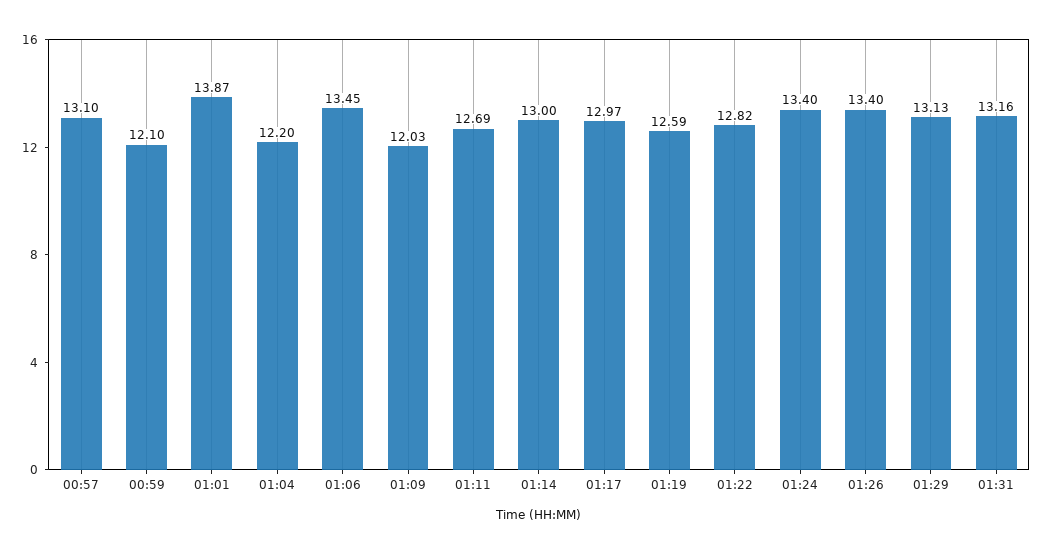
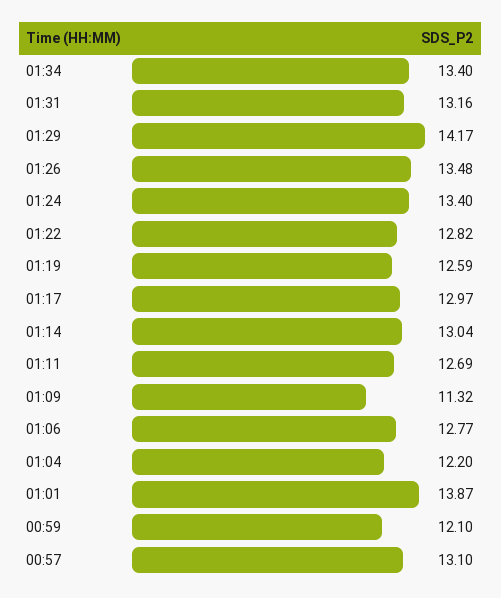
01:06: 13.45 -> 12.77
01:09: 12.03 -> 11.32
01:14: 13 -> 13.04
01:26: 13.4 -> 13.48
01:29: 13.13 -> 14.17
01:34: none -> 13.4

